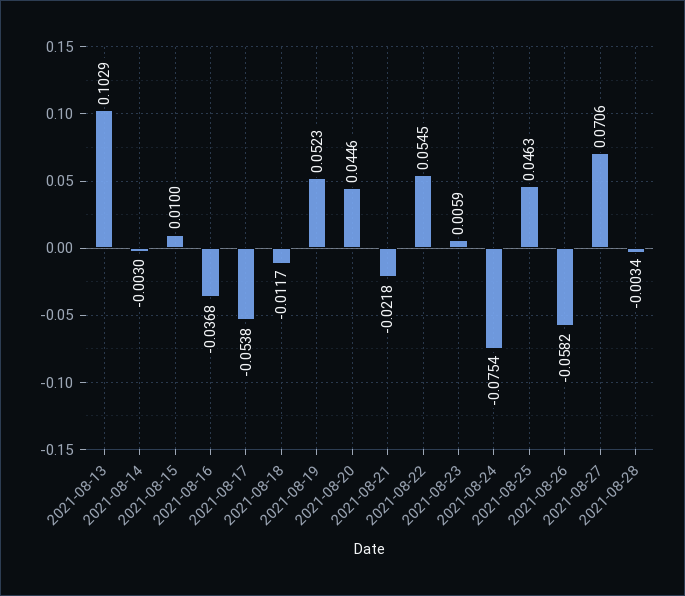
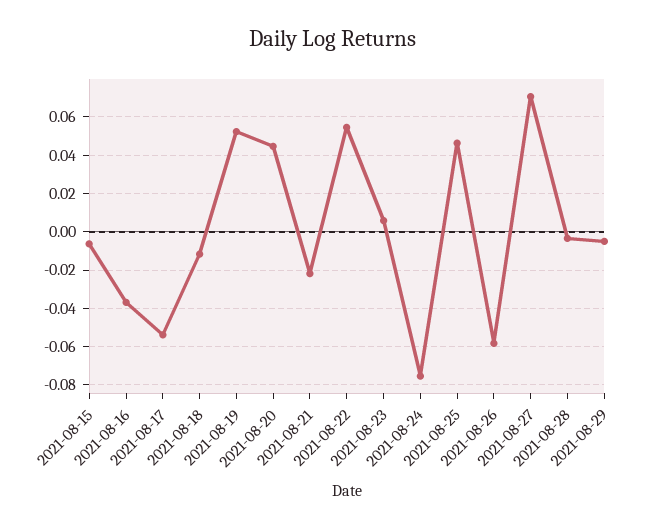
2021-08-13: 0.1029 -> none
2021-08-14: -0.003 -> none
2021-08-15: 0.01 -> -0.005
2021-08-29: none -> -0.005

